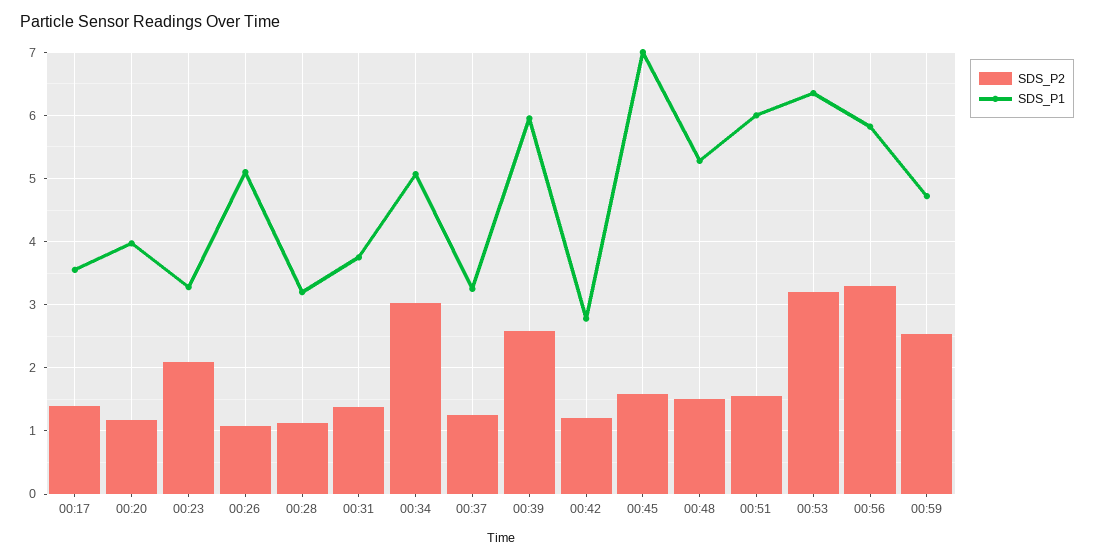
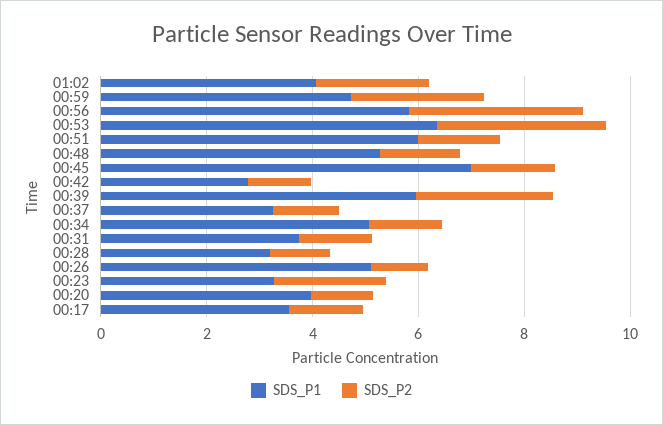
SDS_P2, 00:34: 3 -> 1.5
SDS_P1, 01:02: none -> 4
SDS_P2, 01:02: none -> 2

